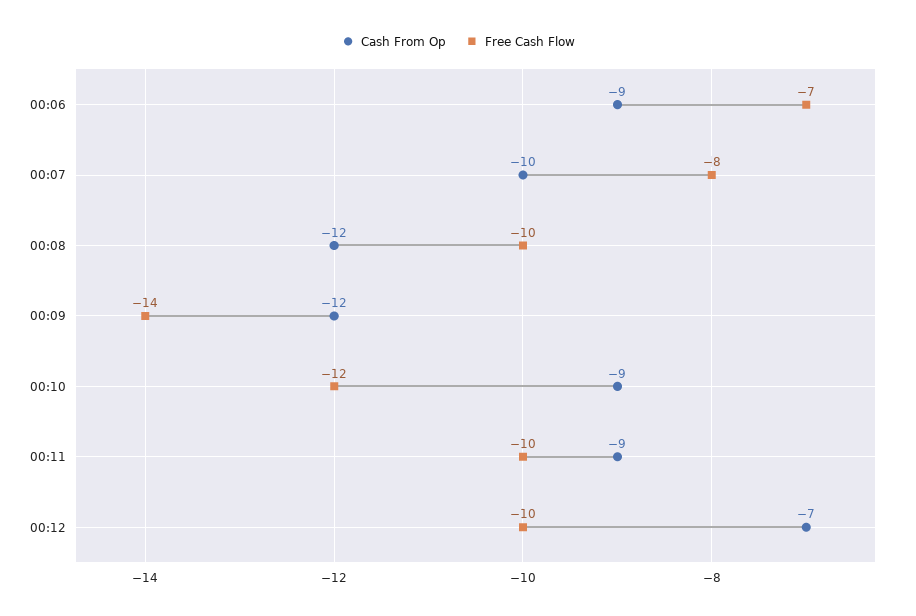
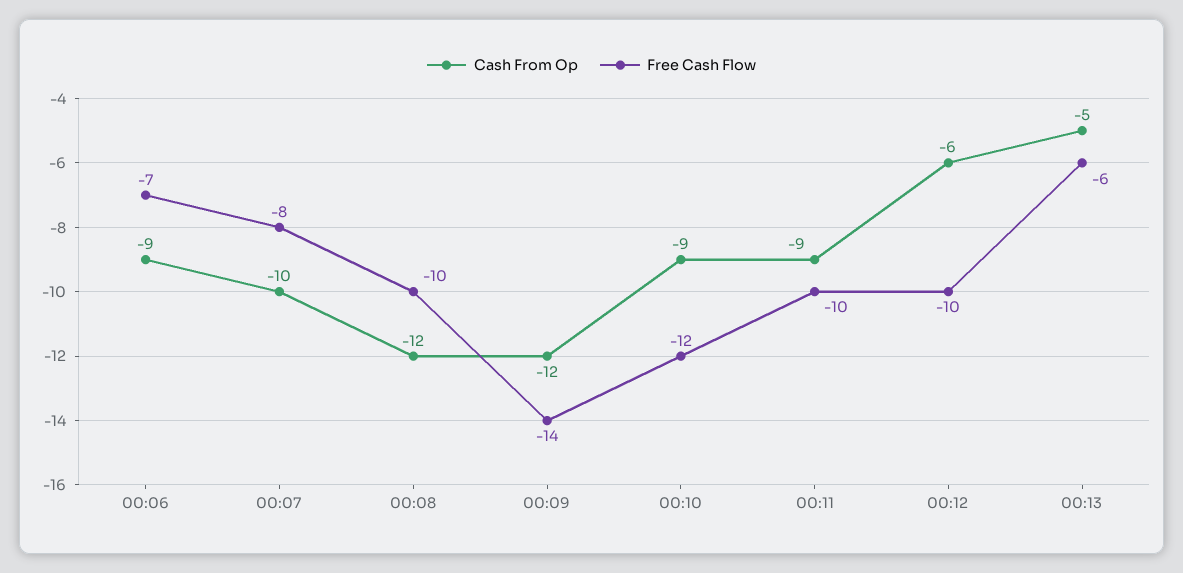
Cash From Op, 00:12: -7 -> -6
Cash From Op, 00:13: none -> -5
Free Cash Flow, 00:13: none -> -6

